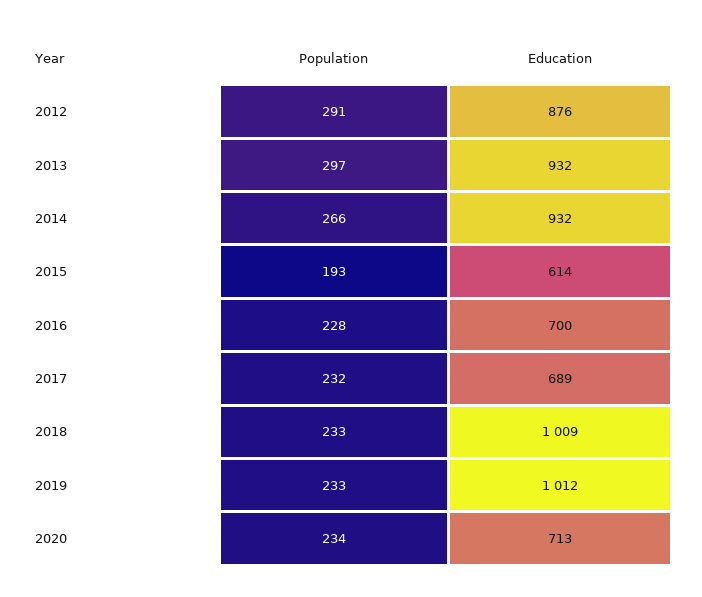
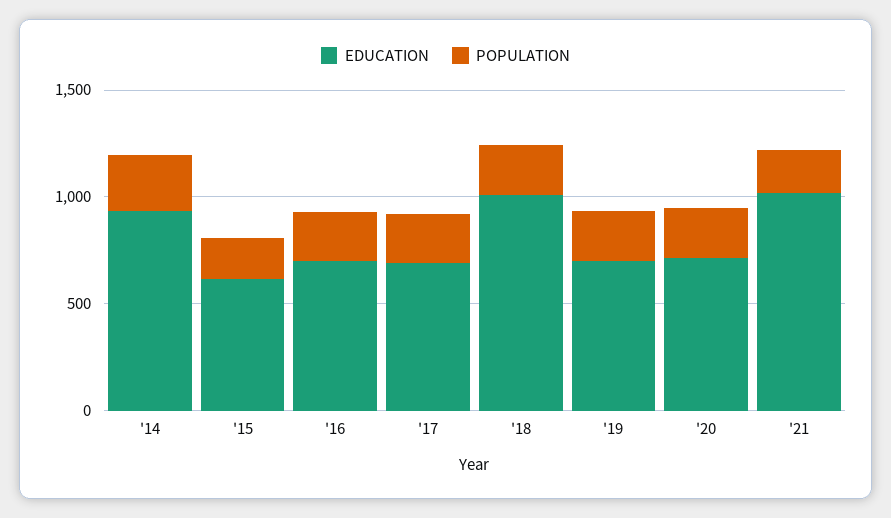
Population, 2012: 291 -> none
Education, 2012: 876 -> none
Population, 2013: 297 -> none
Education, 2013: 932 -> none
Education, 2019: 1012 -> 700
Education, '21: none -> 1000
Population, '21: none -> 200

